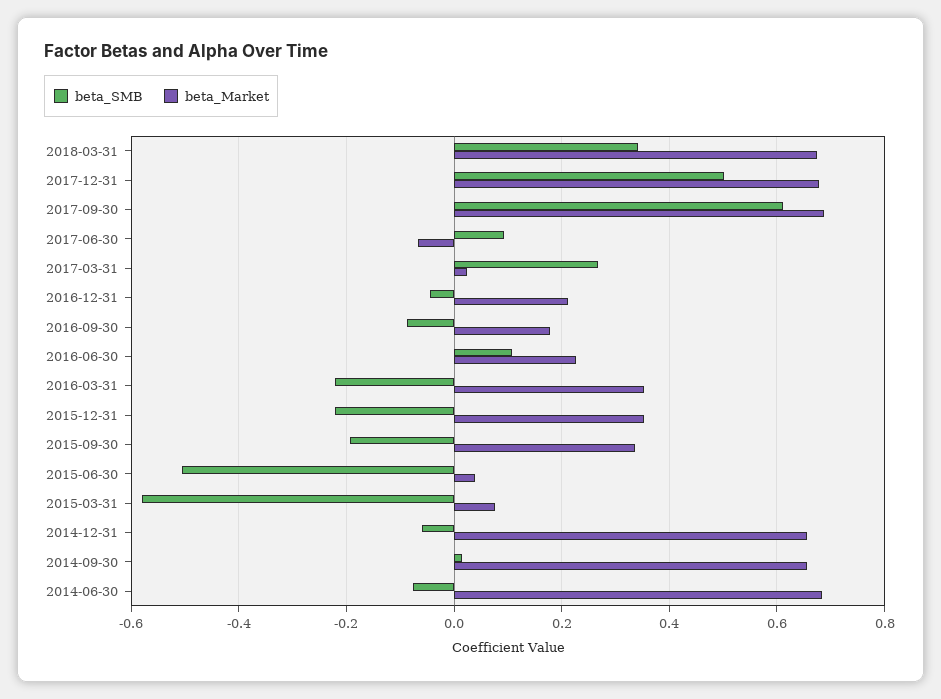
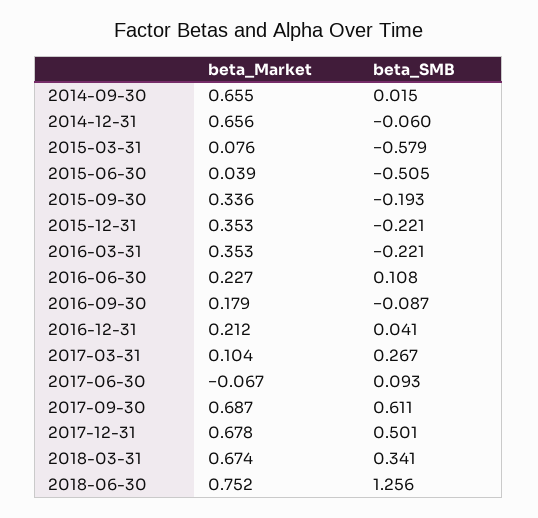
beta_Market, 2017-03-31: 0.02 -> 0.104
beta_SMB, 2016-12-31: -0.04 -> 0.041
beta_SMB, 2014-06-30: -0.08 -> none
beta_Market, 2014-06-30: 0.68 -> none
beta_Market, 2018-06-30: none -> 0.752
beta_SMB, 2018-06-30: none -> 1.256

